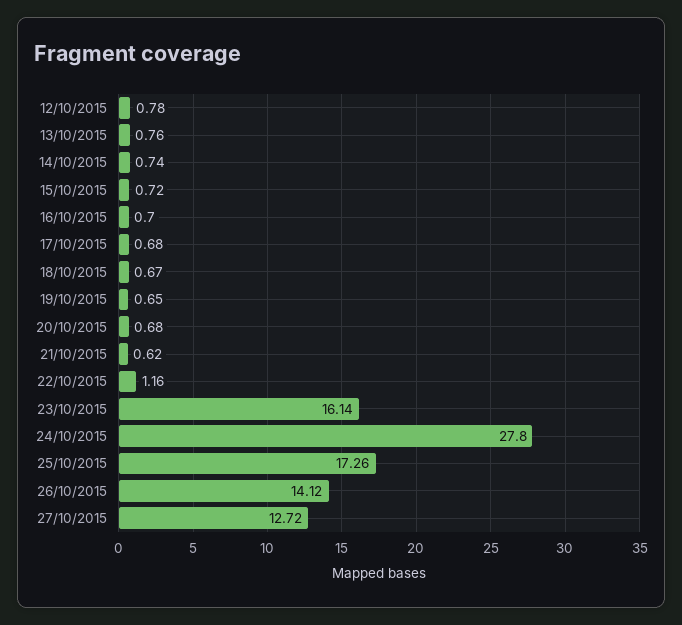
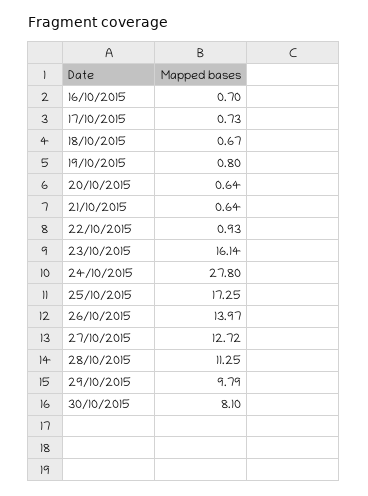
12/10/2015: 0.78 -> none
13/10/2015: 0.76 -> none
14/10/2015: 0.74 -> none
15/10/2015: 0.72 -> none
17/10/2015: 0.68 -> 0.73
19/10/2015: 0.65 -> 0.8
20/10/2015: 0.68 -> 0.64
21/10/2015: 0.62 -> 0.64
22/10/2015: 1.16 -> 0.93
25/10/2015: 17.26 -> 17.25
26/10/2015: 14.12 -> 13.97
28/10/2015: none -> 11.25
29/10/2015: none -> 9.79
30/10/2015: none -> 8.1

